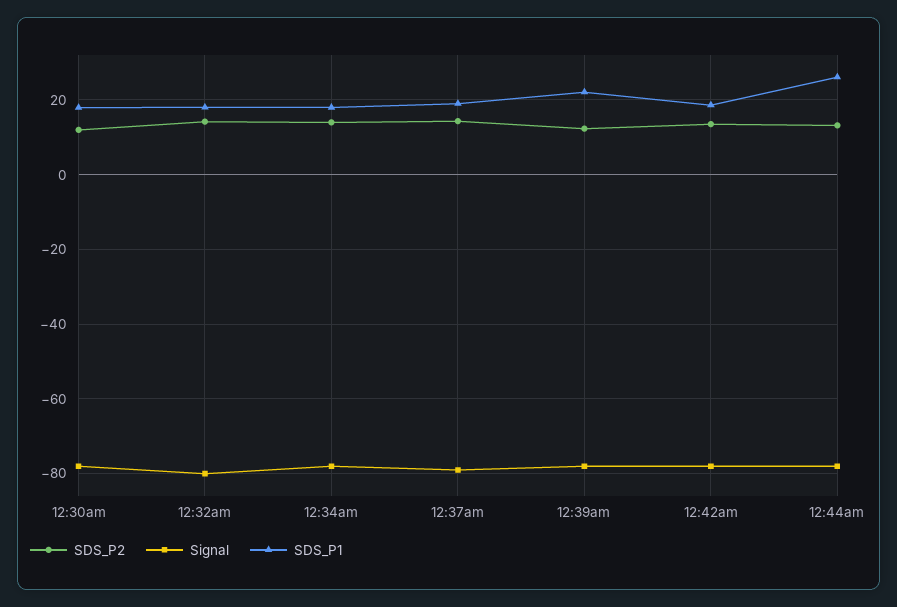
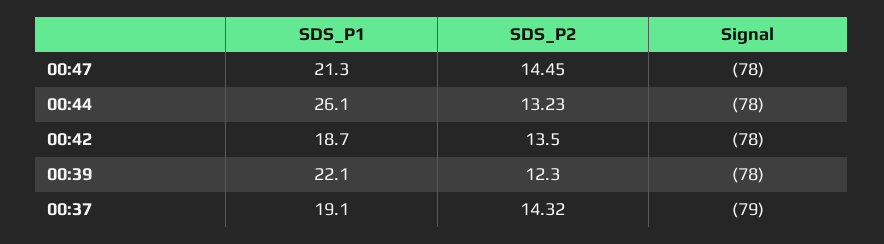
SDS_P2, 12:30am: 12 -> none
Signal, 12:30am: -78 -> none
SDS_P1, 12:30am: 18 -> none
SDS_P2, 12:32am: 14 -> none
Signal, 12:32am: -80 -> none
SDS_P1, 12:32am: 18 -> none
SDS_P2, 12:34am: 14 -> none
Signal, 12:34am: -78 -> none
SDS_P1, 12:34am: 18 -> none
SDS_P1, 00:47: none -> 21.3
SDS_P2, 00:47: none -> 14.45
Signal, 00:47: none -> -78

